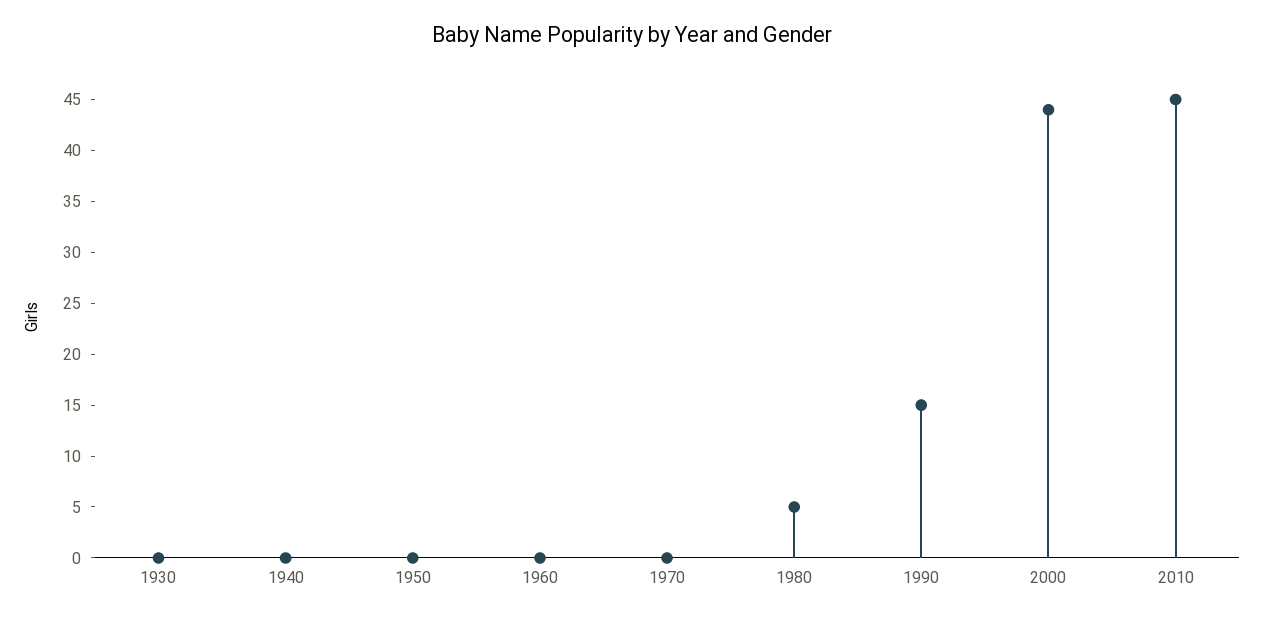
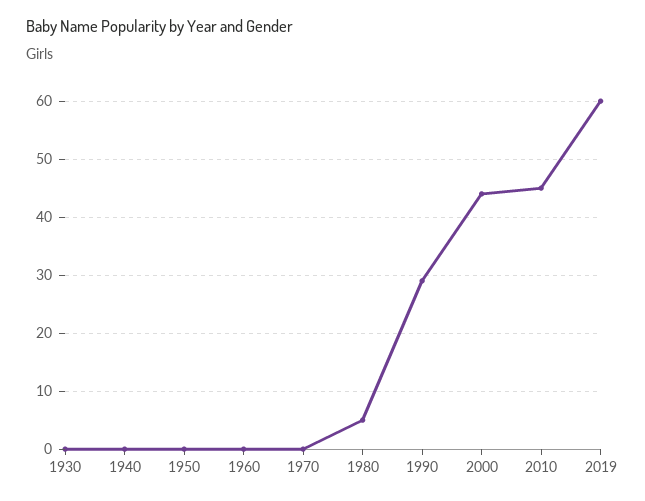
1990: 15 -> 30
2019: none -> 60

